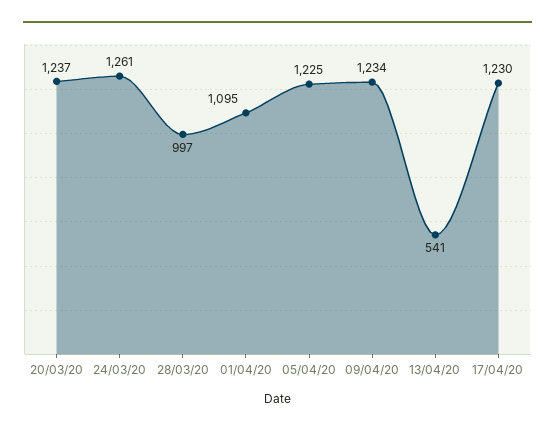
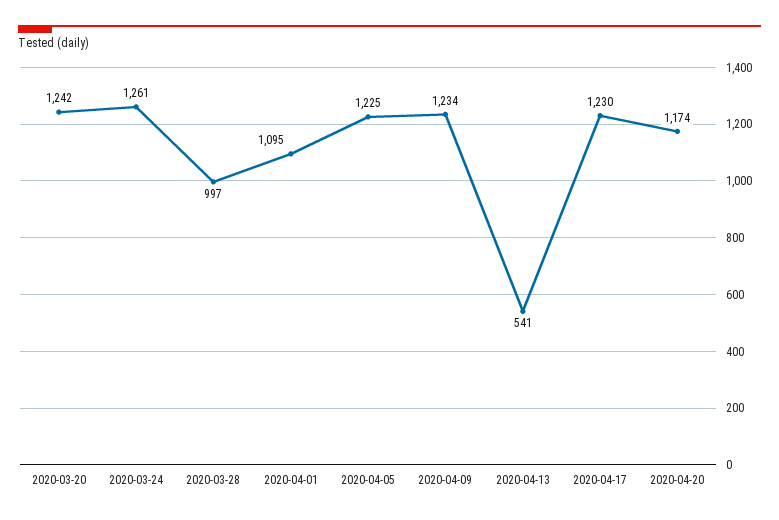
20/03/20: 1237 -> 1242
2020-04-20: none -> 1174

